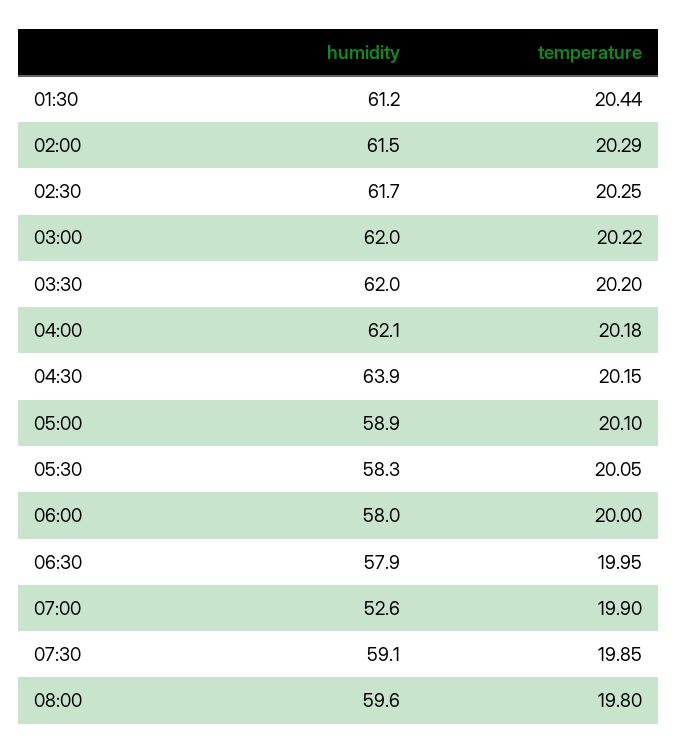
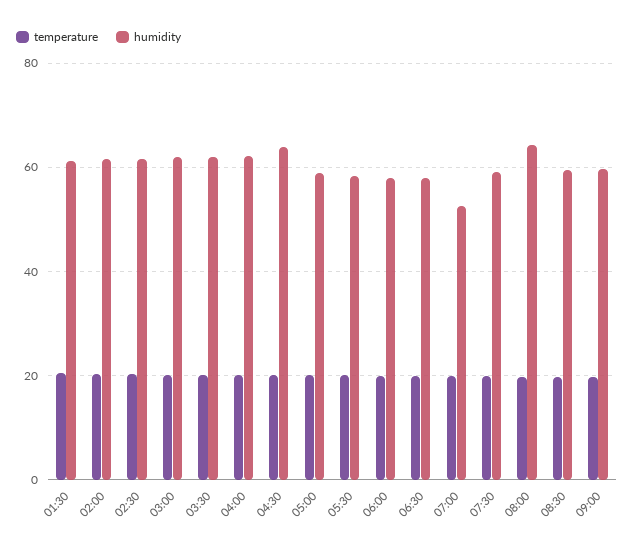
humidity, 08:00: 59.6 -> 64
temperature, 08:30: none -> 20
humidity, 08:30: none -> 60
temperature, 09:00: none -> 20
humidity, 09:00: none -> 60

